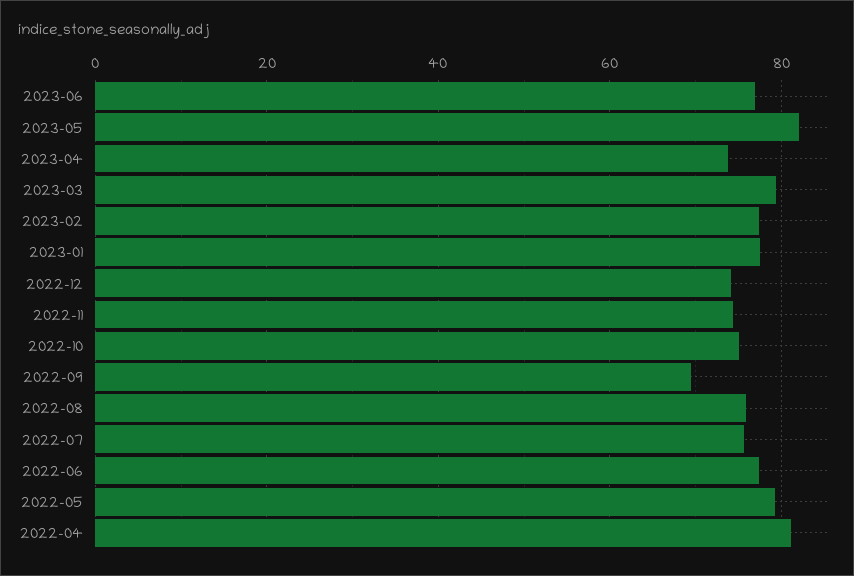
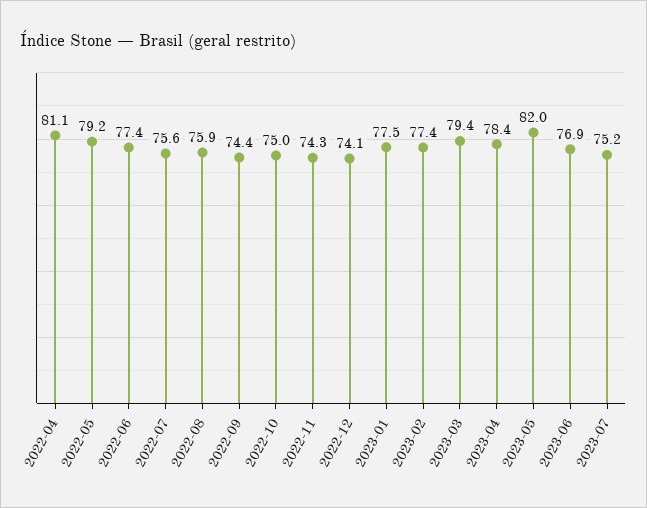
2023-04: 74 -> 78.4
2022-09: 70 -> 74.4
2023-07: none -> 75.2

